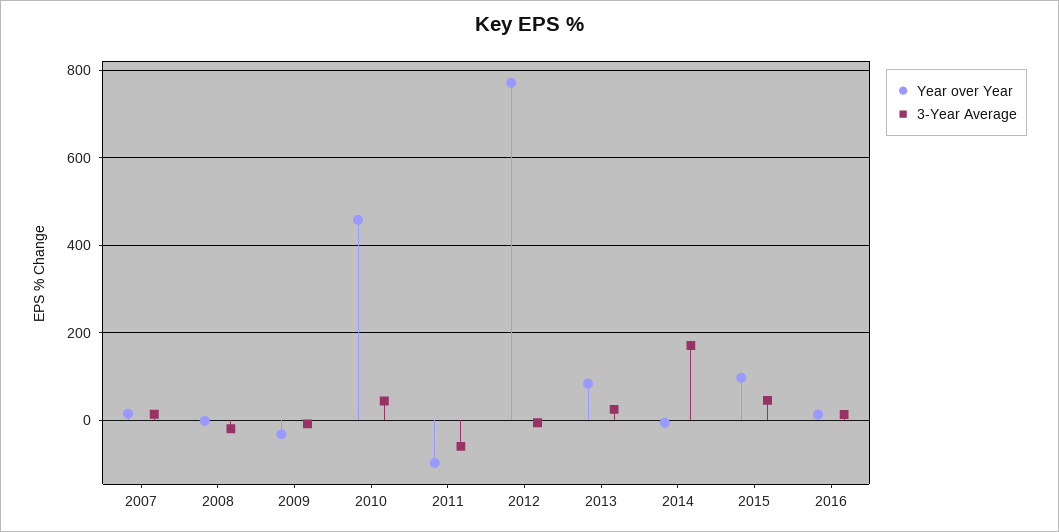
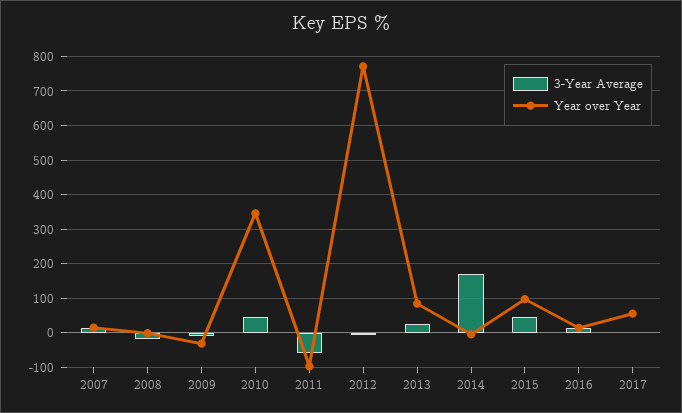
Year over Year, 2010: 460 -> 340
3-Year Average, 2017: none -> 0
Year over Year, 2017: none -> 60

